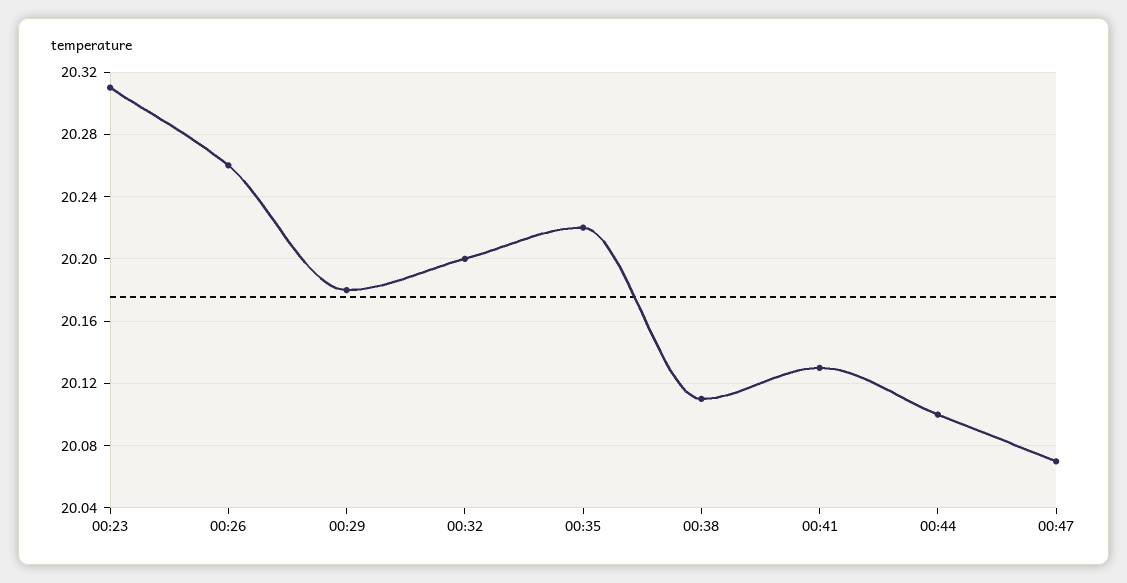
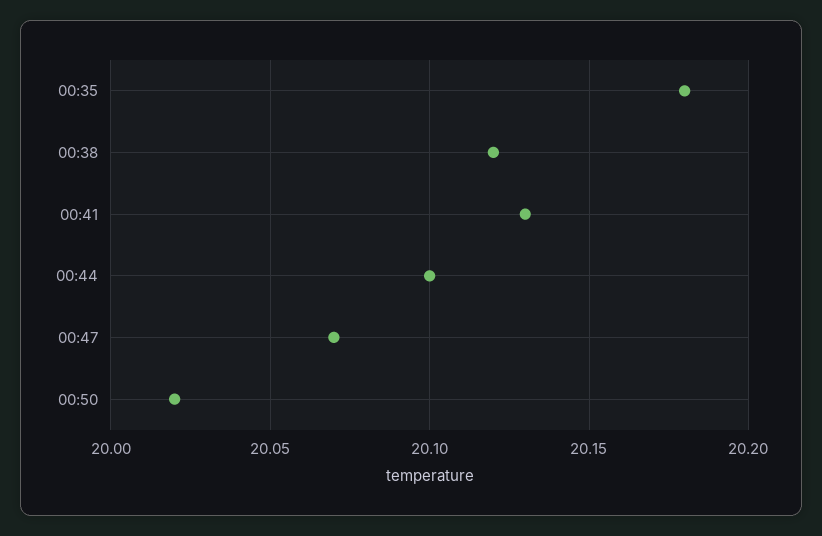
00:23: 20.31 -> none
00:26: 20.26 -> none
00:29: 20.18 -> none
00:32: 20.2 -> none
00:35: 20.22 -> 20.18
00:38: 20.11 -> 20.12
00:50: none -> 20.02

